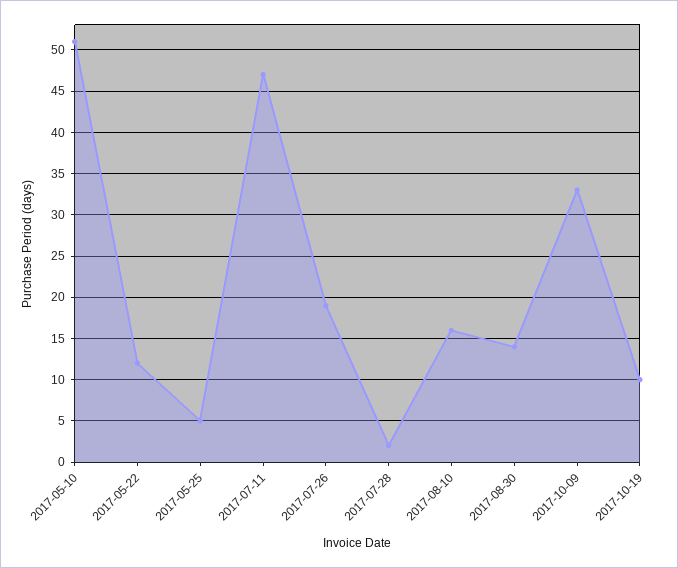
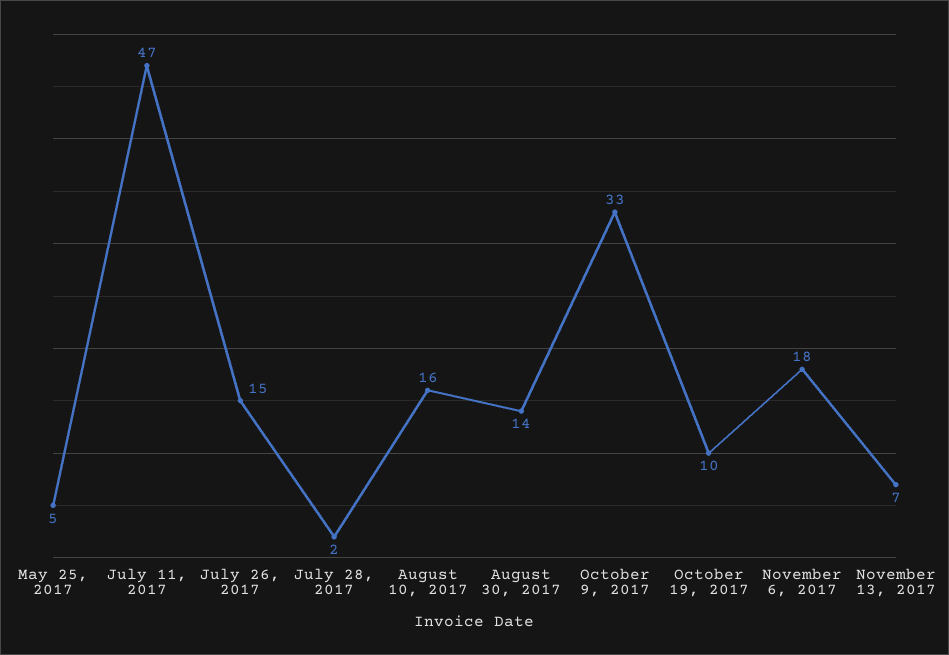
2017-05-10: 51 -> none
2017-05-22: 12 -> none
2017-07-26: 19 -> 15
November 6, 2017: none -> 18
November 13, 2017: none -> 7

